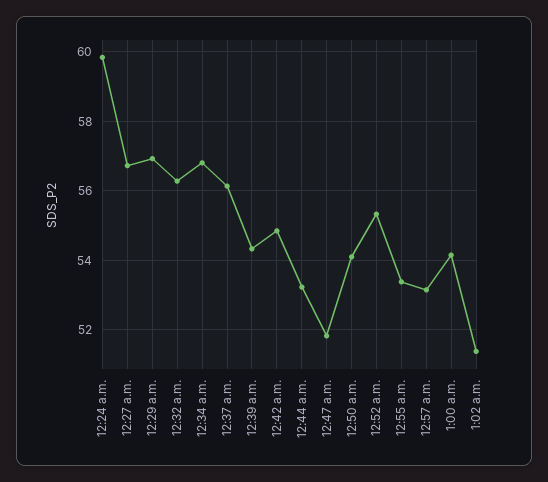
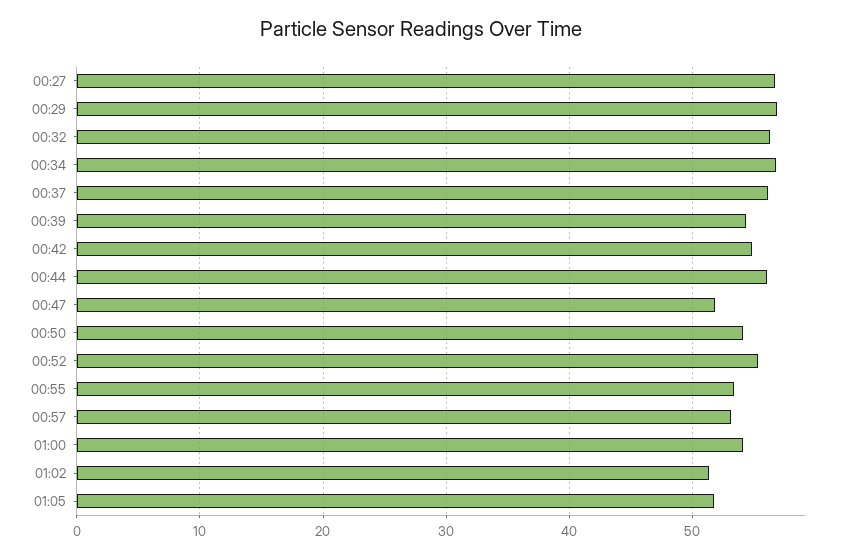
12:24 a.m.: 59.8 -> none
12:44 a.m.: 53.2 -> 56
01:05: none -> 52

